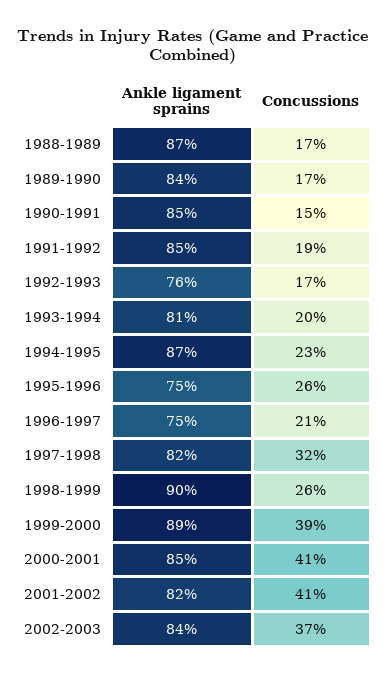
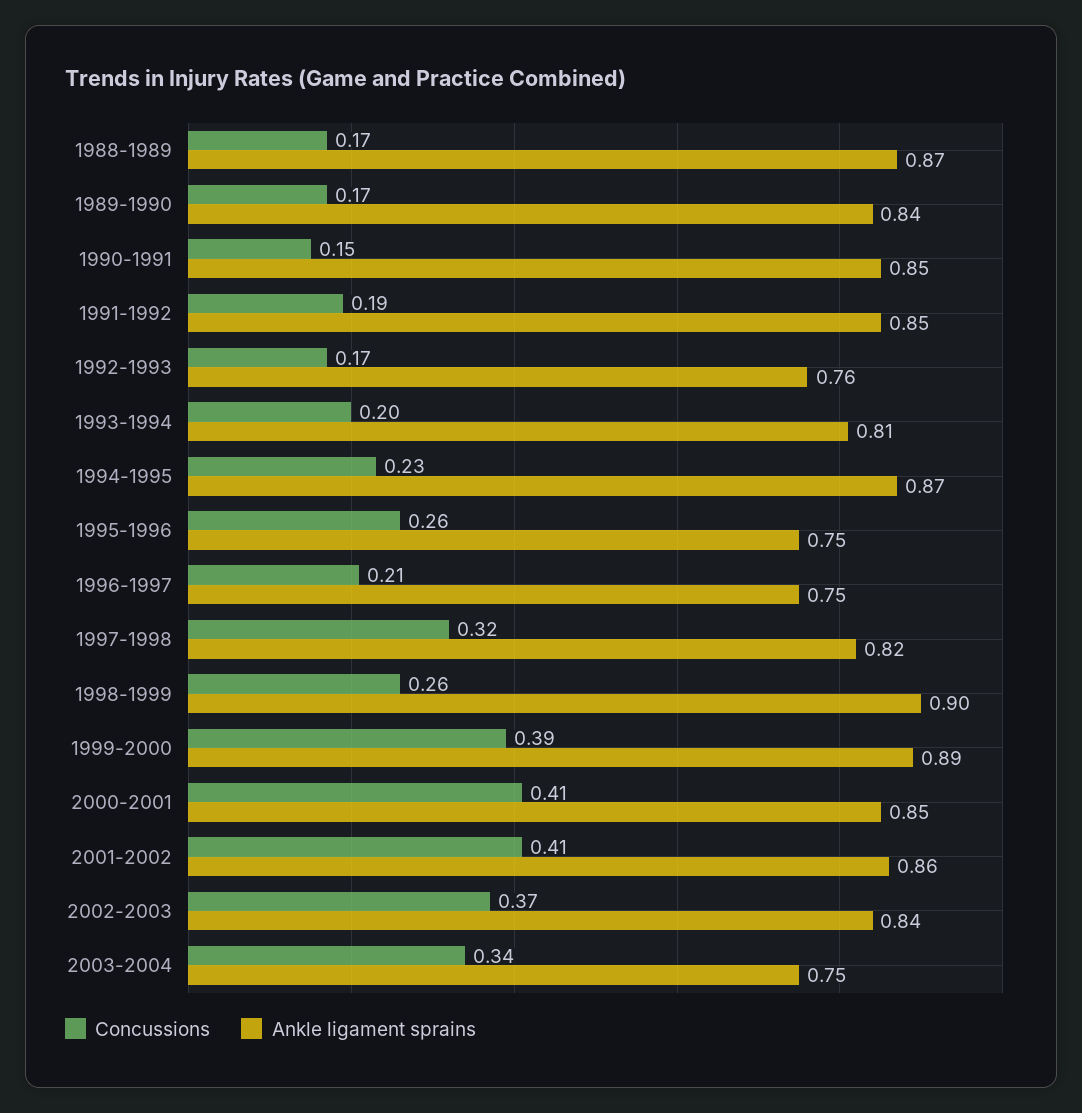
Ankle ligament sprains, 2001-2002: 0.82 -> 0.86
Concussions, 2003-2004: none -> 0.34
Ankle ligament sprains, 2003-2004: none -> 0.75

